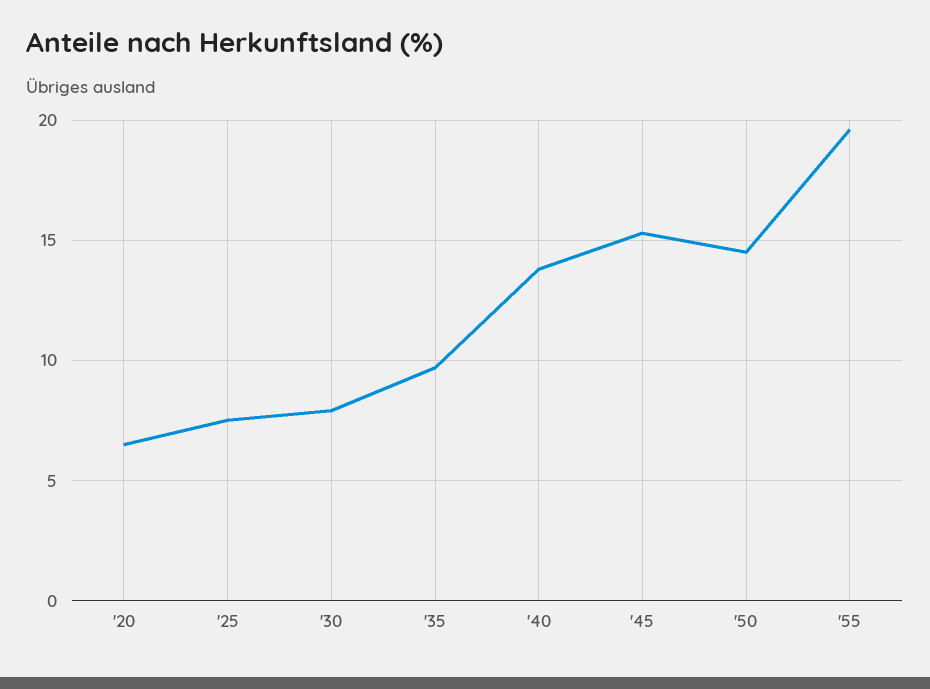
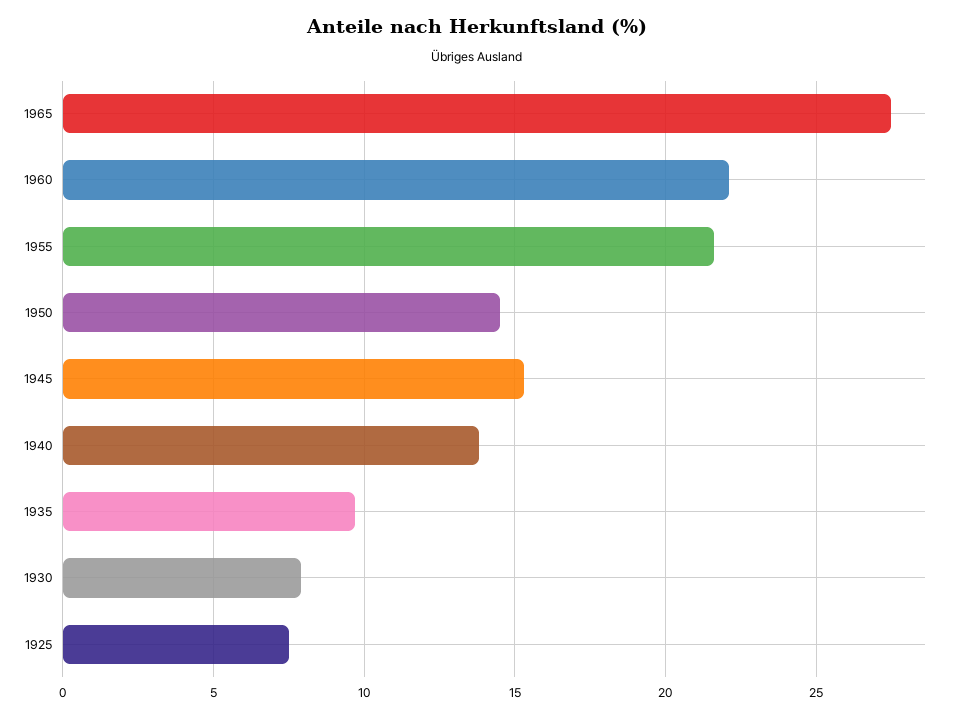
'20: 6.5 -> none
'55: 19.5 -> 21.5
1965: none -> 27.5
1960: none -> 22

